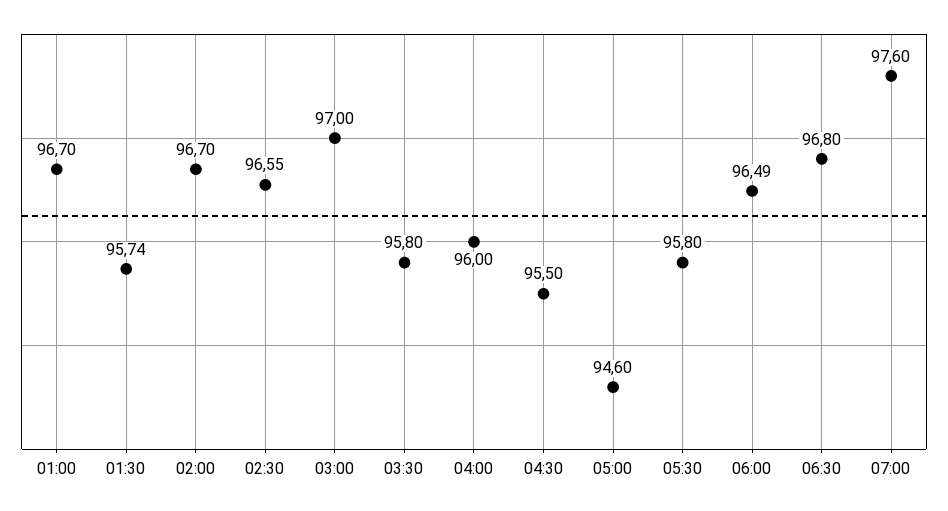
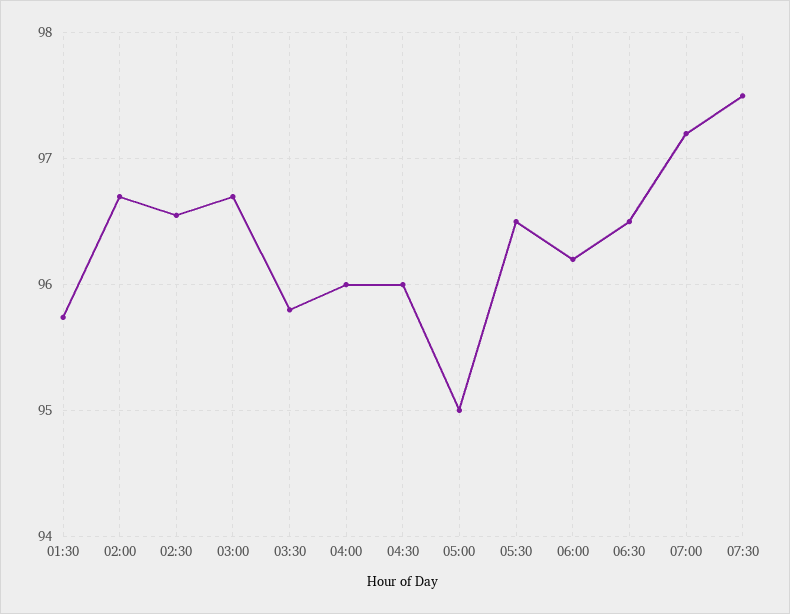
01:00: 96.7 -> none
03:00: 97 -> 96.7
04:30: 95.5 -> 96
05:00: 94.6 -> 95
05:30: 95.8 -> 96.5
06:00: 96.49 -> 96.2
06:30: 96.8 -> 96.5
07:00: 97.6 -> 97.2
07:30: none -> 97.5

